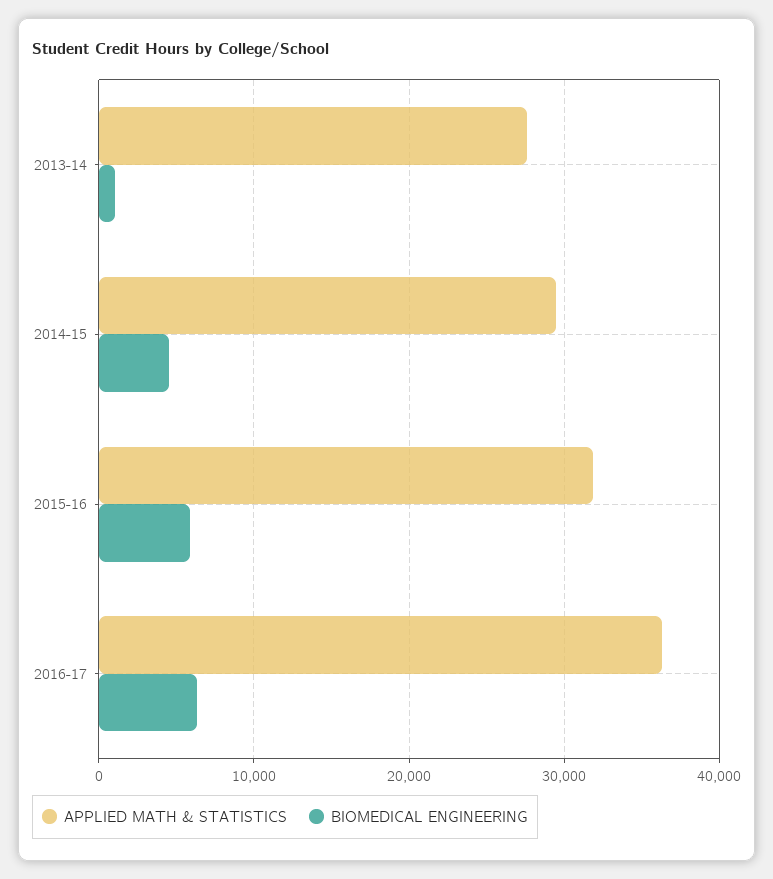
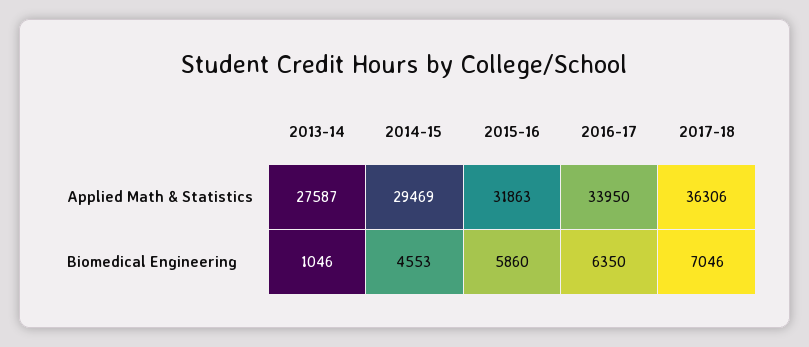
APPLIED MATH & STATISTICS, 2016-17: 36000 -> 33950
APPLIED MATH & STATISTICS, 2017-18: none -> 36306
BIOMEDICAL ENGINEERING, 2017-18: none -> 7046

